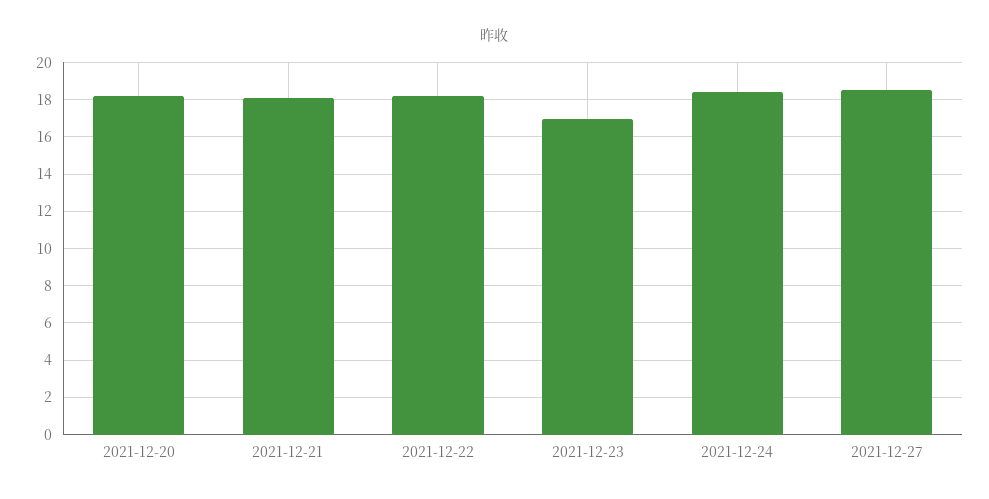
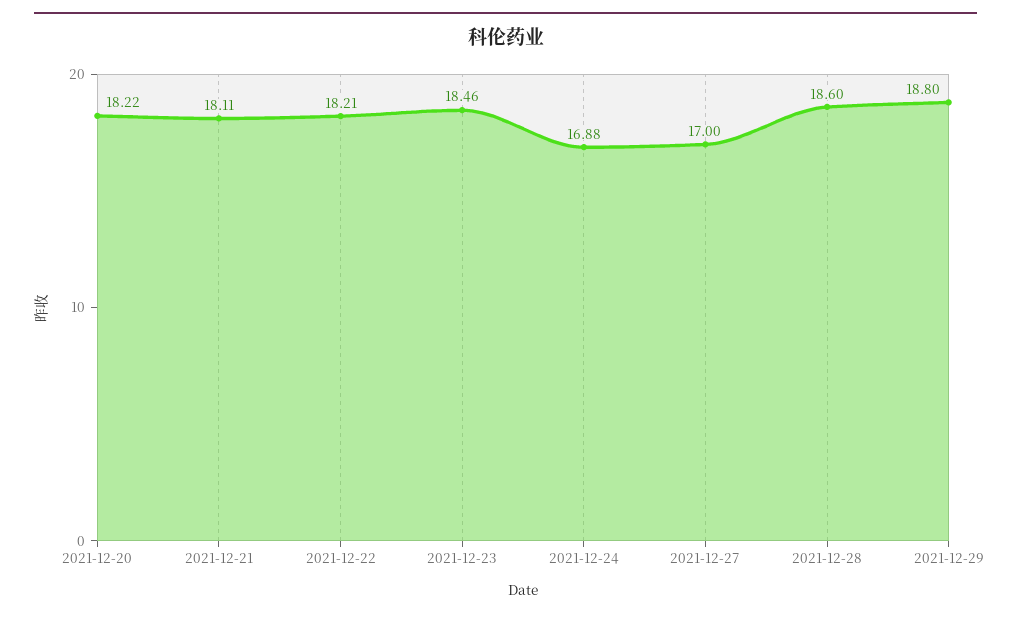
2021-12-23: 17 -> 18.46
2021-12-24: 18.5 -> 16.88
2021-12-27: 18.5 -> 17
2021-12-28: none -> 18.6
2021-12-29: none -> 18.8

